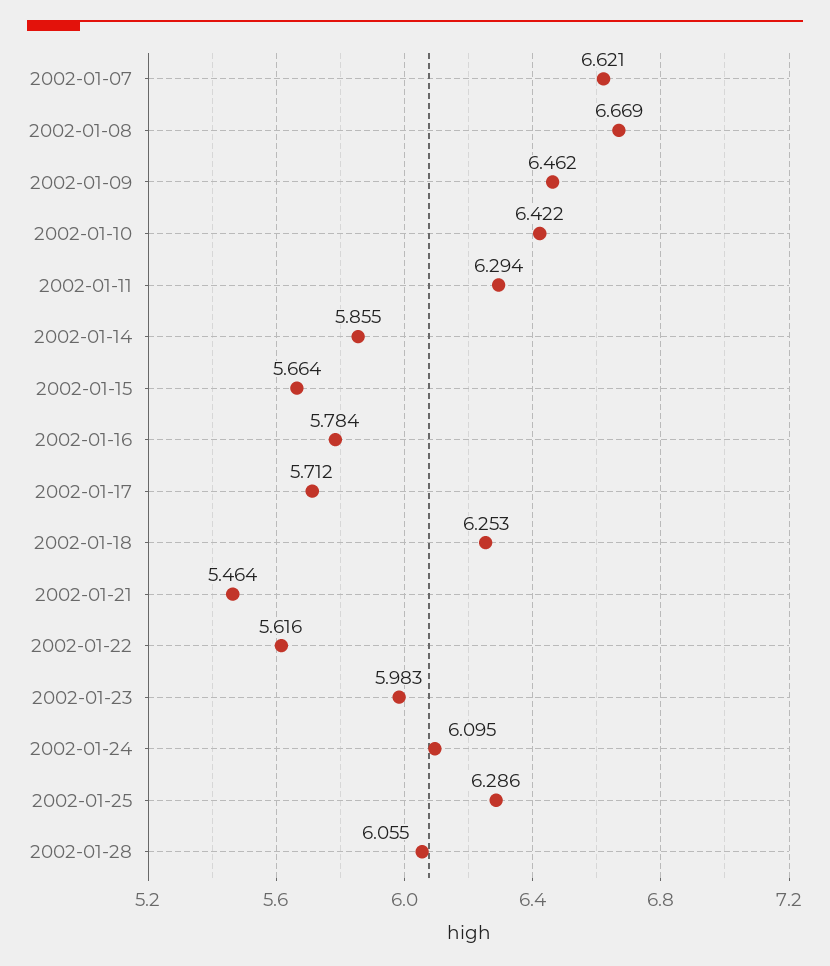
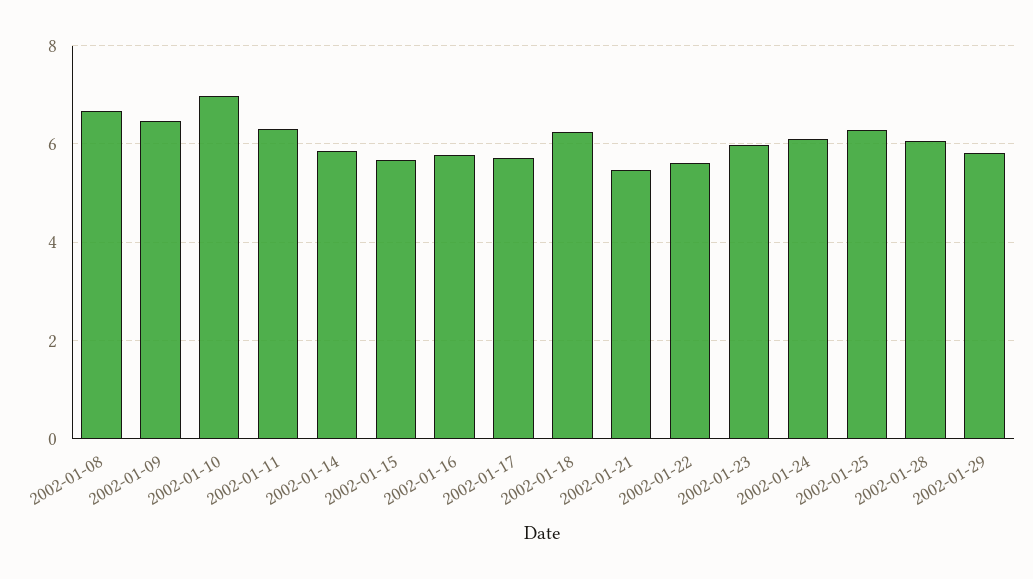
2002-01-07: 6.621 -> none
2002-01-10: 6.422 -> 7
2002-01-29: none -> 5.8

